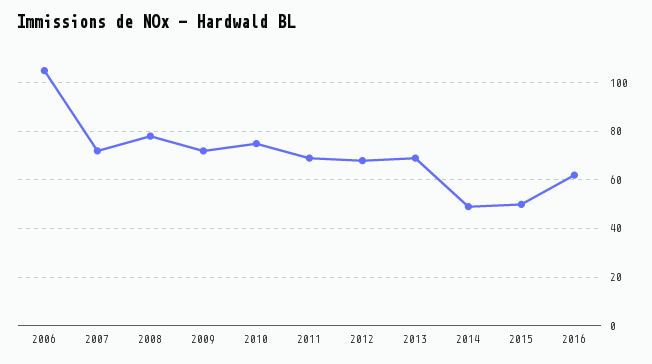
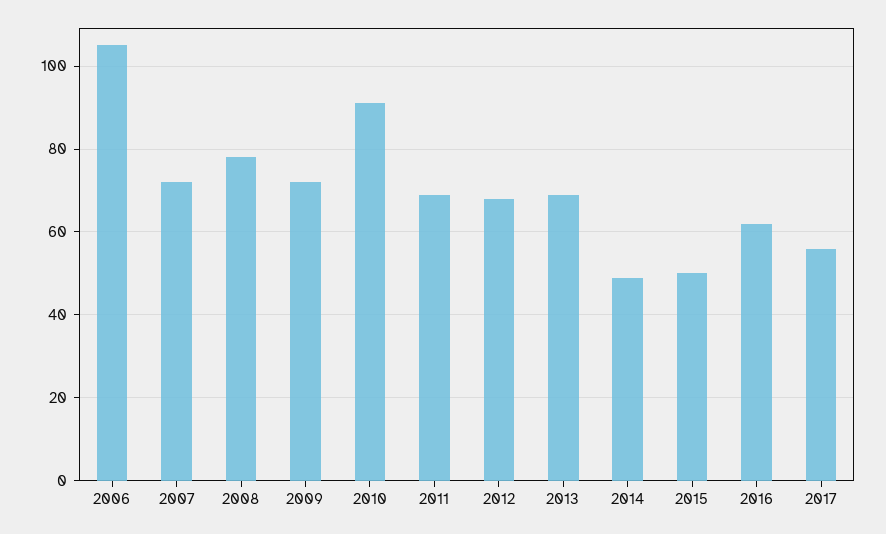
2010: 75 -> 90
2017: none -> 55

